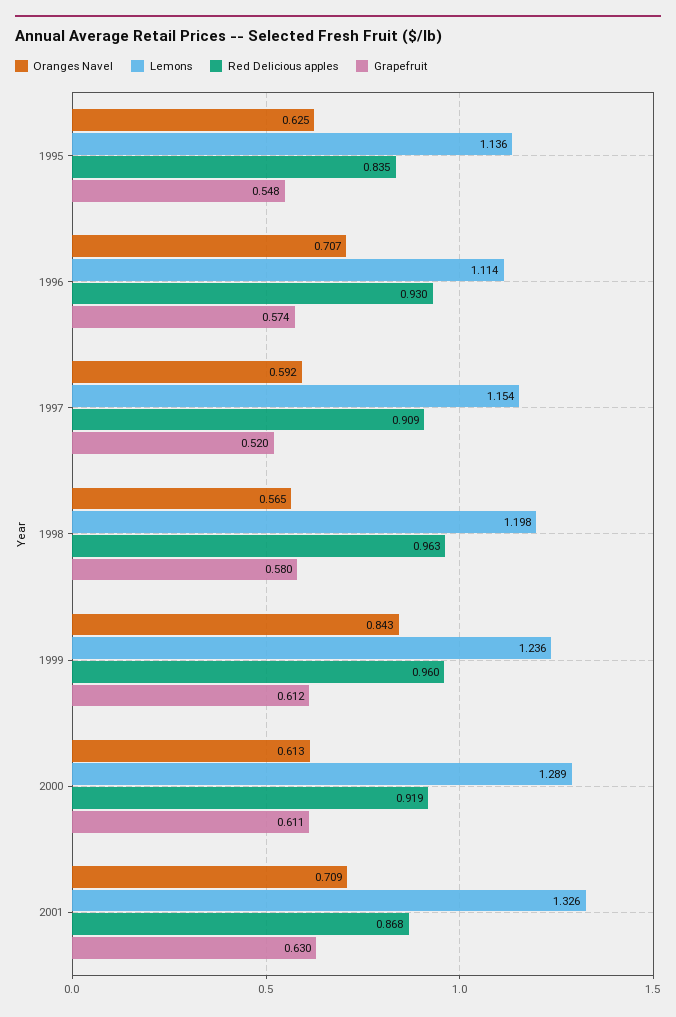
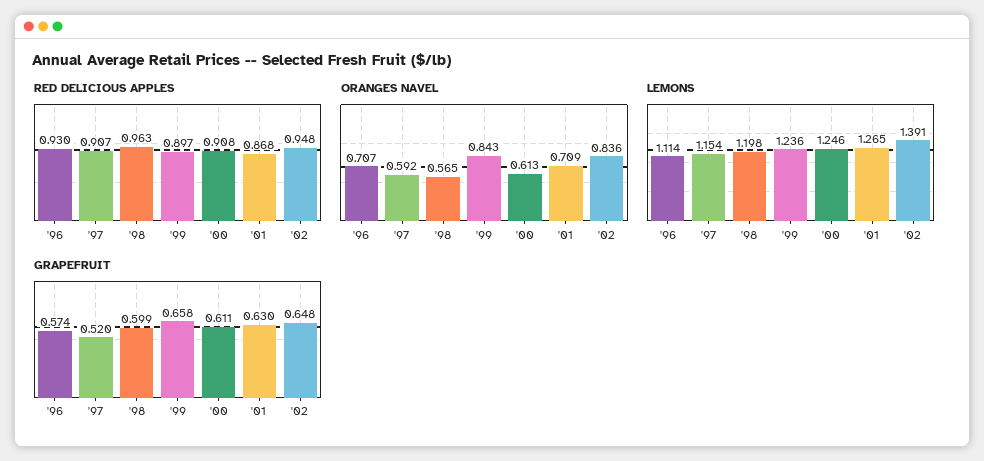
Oranges Navel, 1995: 0.625 -> none
Lemons, 1995: 1.136 -> none
Red Delicious apples, 1995: 0.835 -> none
Grapefruit, 1995: 0.548 -> none
Red Delicious apples, 1997: 0.909 -> 0.907
Grapefruit, 1998: 0.58 -> 0.599
Red Delicious apples, 1999: 0.96 -> 0.897
Grapefruit, 1999: 0.612 -> 0.658
Lemons, 2000: 1.289 -> 1.246
Red Delicious apples, 2000: 0.919 -> 0.908
Lemons, 2001: 1.326 -> 1.265
Red Delicious apples, '02: none -> 0.948
Oranges Navel, '02: none -> 0.836
Lemons, '02: none -> 1.391
Grapefruit, '02: none -> 0.648

